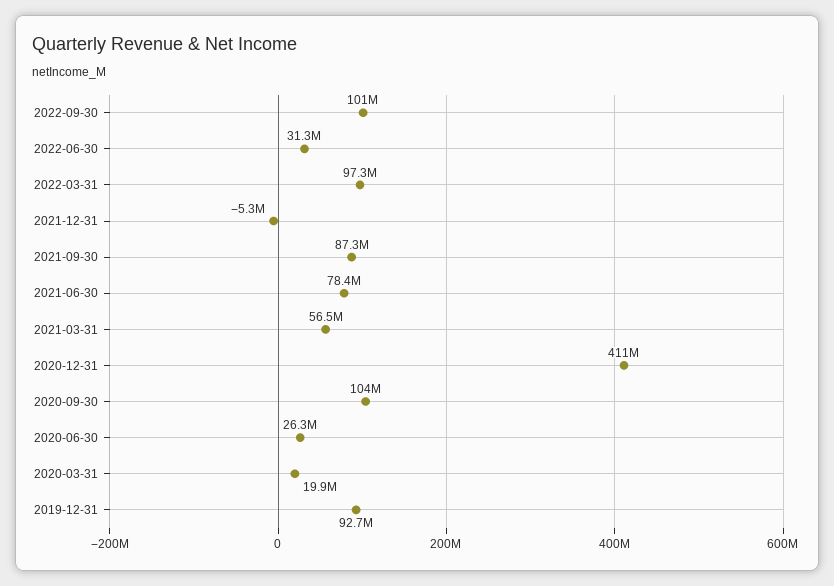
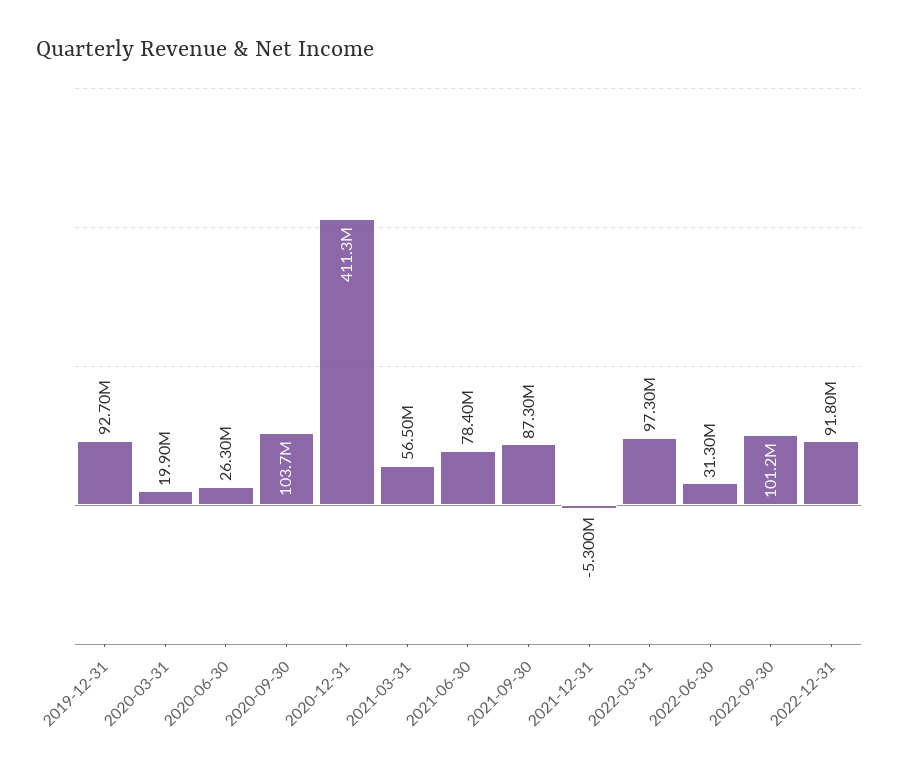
2022-12-31: none -> 91800000

